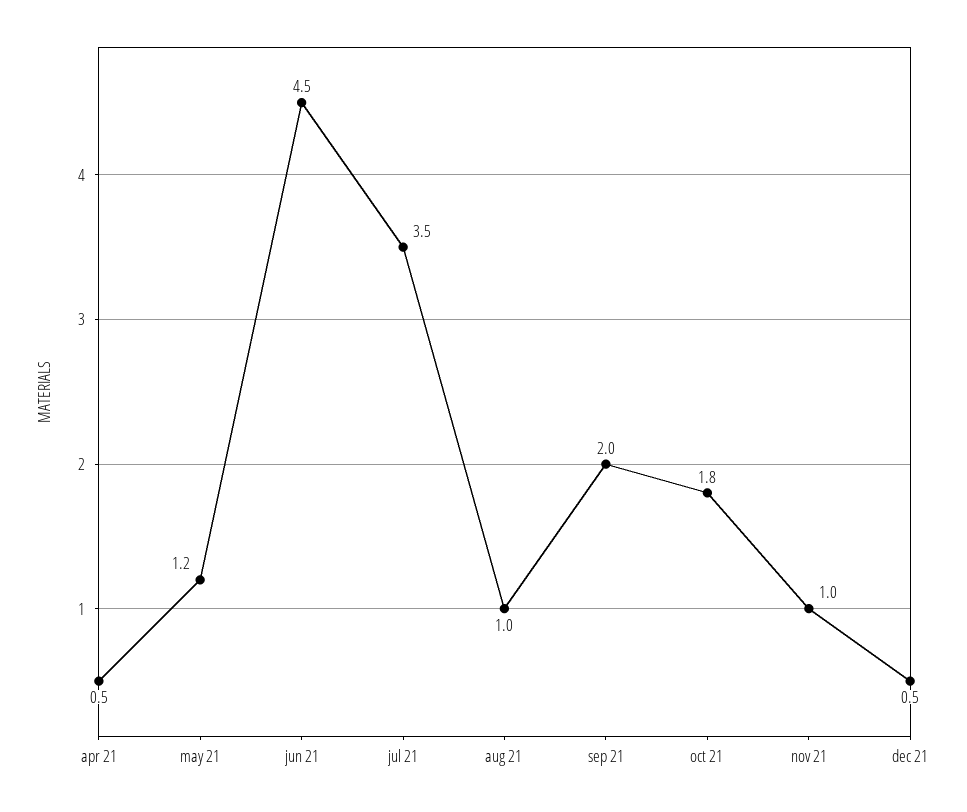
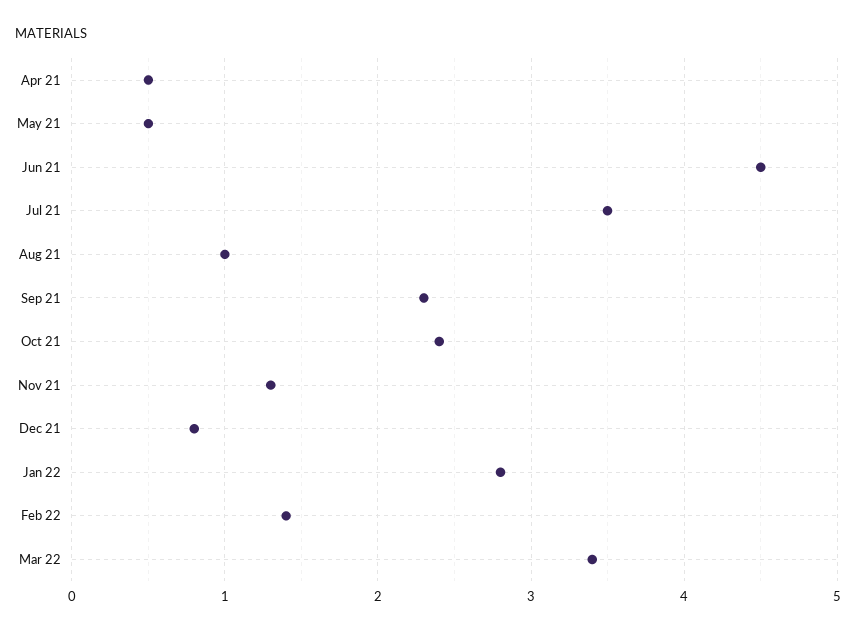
may 21: 1.2 -> 0.5
sep 21: 2 -> 2.3
oct 21: 1.8 -> 2.4
nov 21: 1 -> 1.3
dec 21: 0.5 -> 0.8
Jan 22: none -> 2.8
Feb 22: none -> 1.4
Mar 22: none -> 3.4

